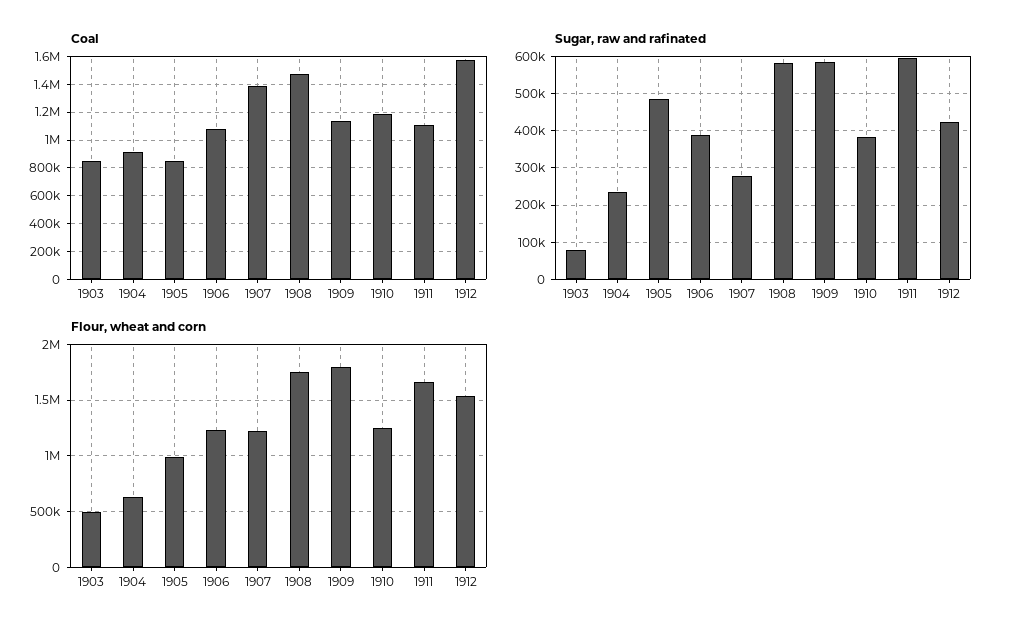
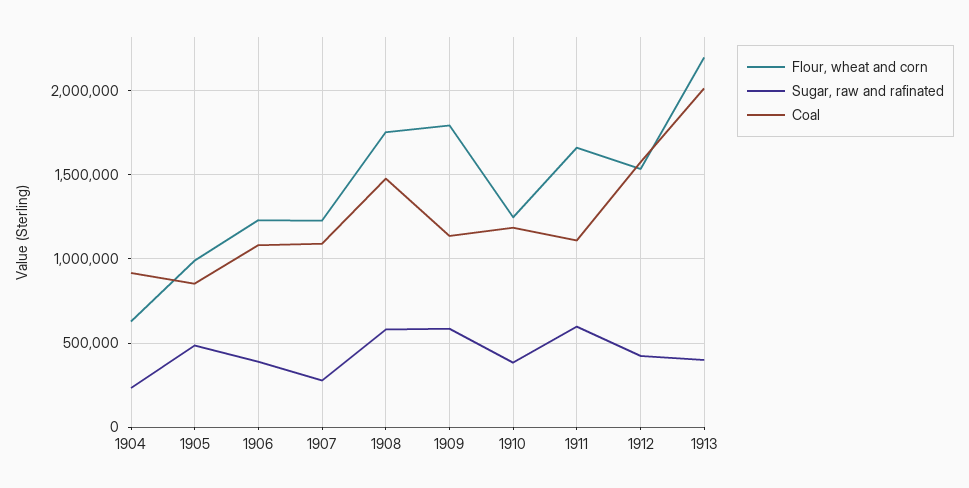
Coal, 1903: 850000 -> none
Coal, 1907: 1400000 -> 1100000
Sugar, raw and rafinated, 1903: 80000 -> none
Flour, wheat and corn, 1903: 500000 -> none
Flour, wheat and corn, 1913: none -> 2200000
Sugar, raw and rafinated, 1913: none -> 400000
Coal, 1913: none -> 2000000

